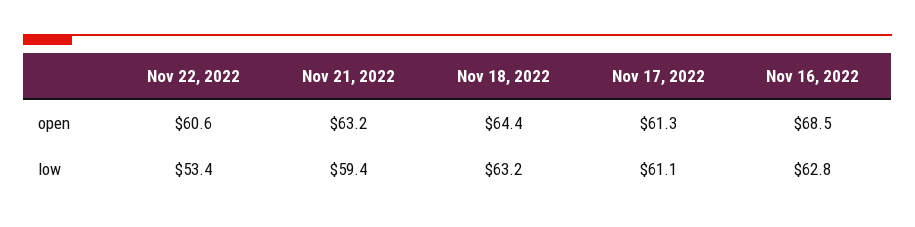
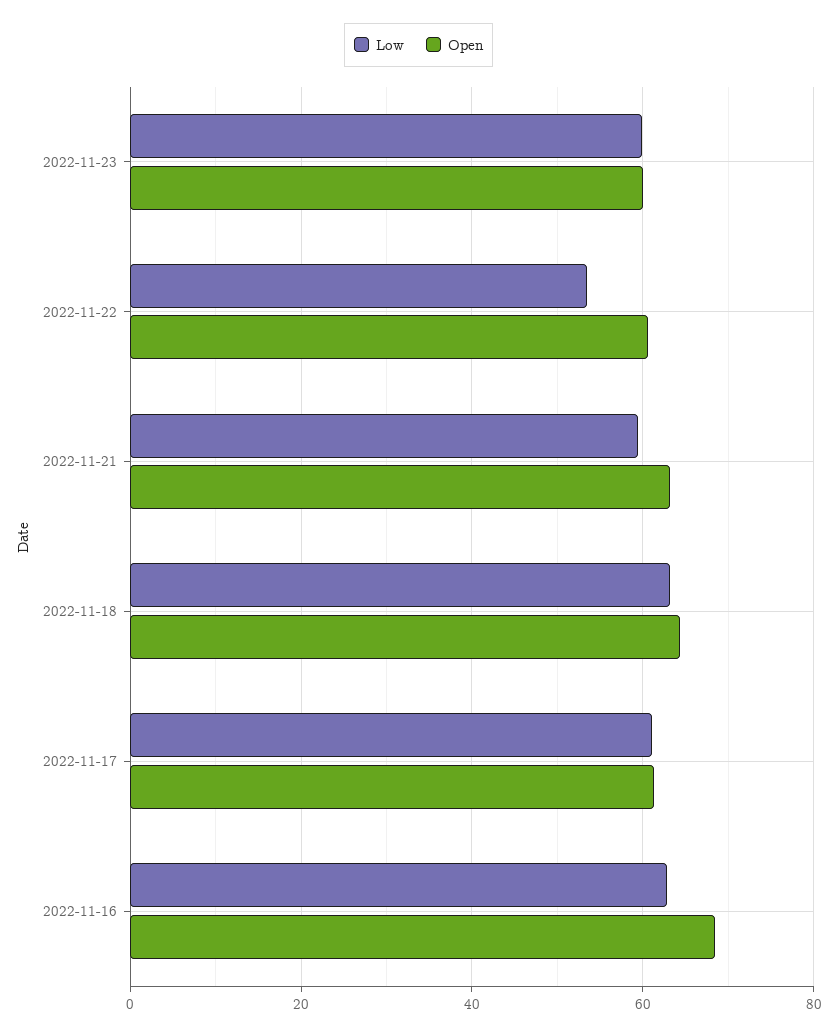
low, 2022-11-23: none -> 60
open, 2022-11-23: none -> 60

